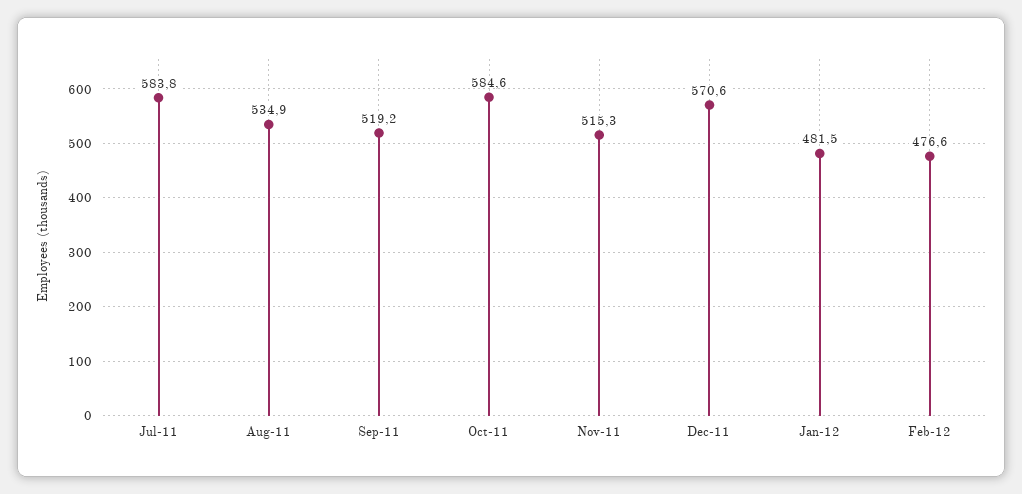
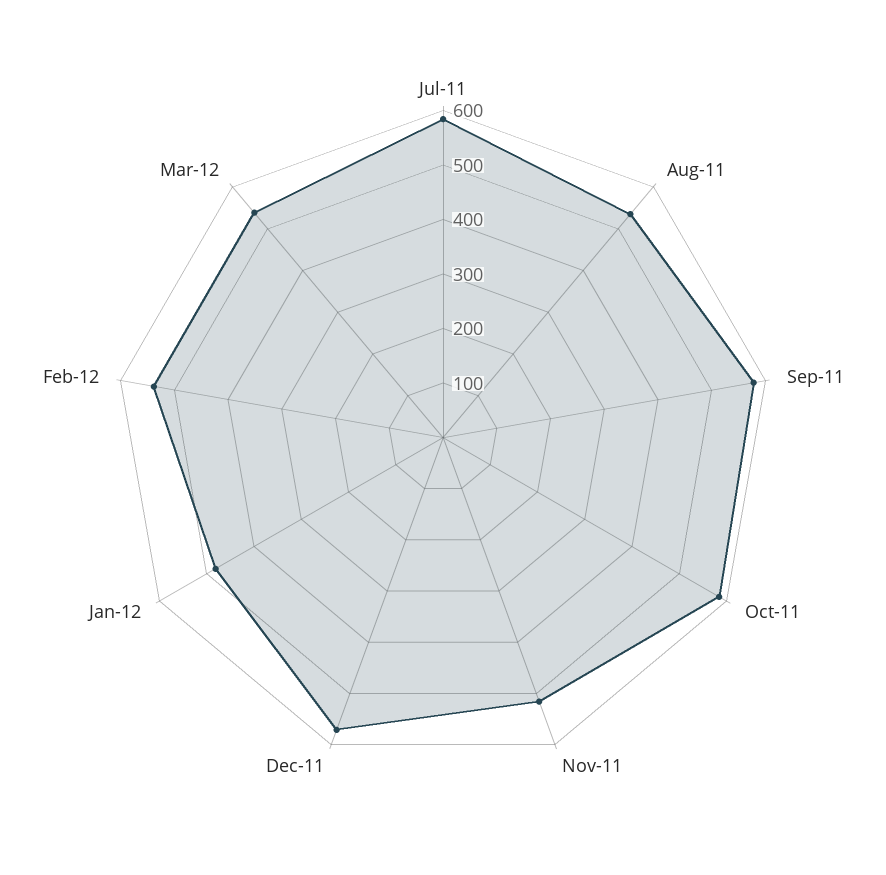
Sep-11: 519.2 -> 580
Feb-12: 476.6 -> 540
Mar-12: none -> 540

